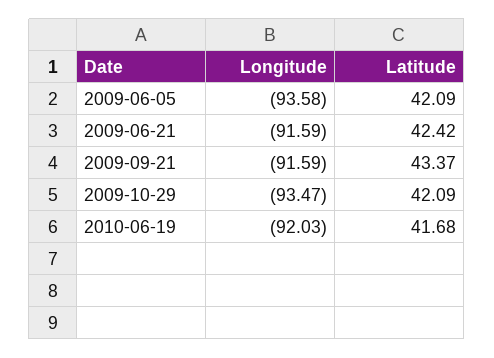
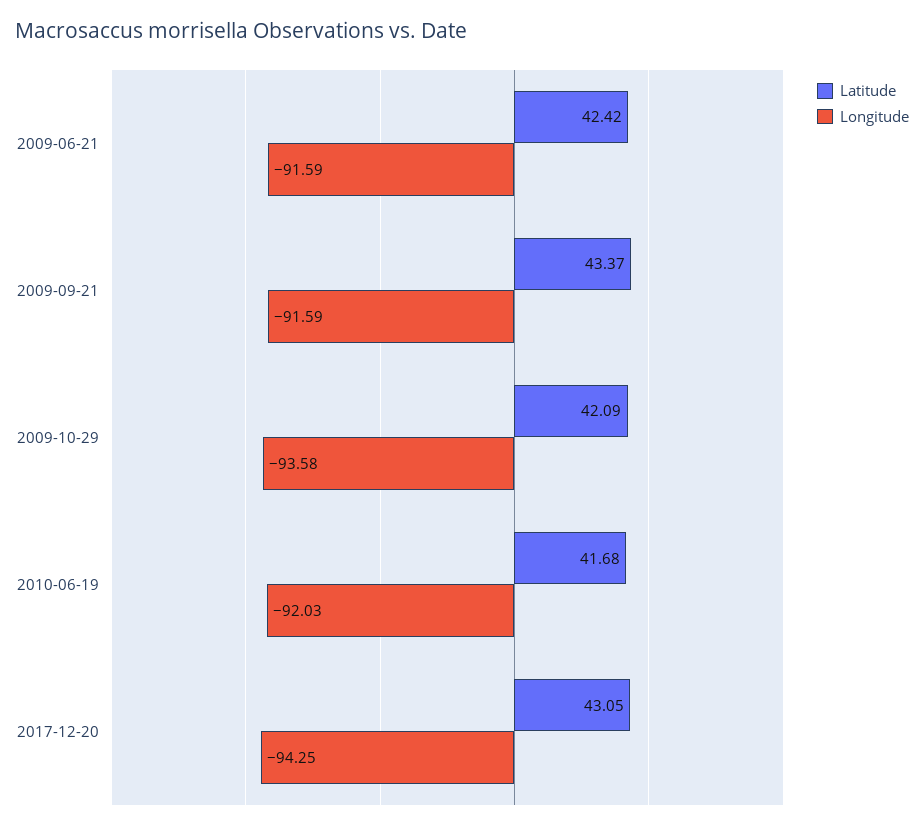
Longitude, 2009-06-05: -93.58 -> none
Latitude, 2009-06-05: 42.09 -> none
Longitude, 2009-10-29: -93.47 -> -93.58
Latitude, 2017-12-20: none -> 43.05
Longitude, 2017-12-20: none -> -94.25

